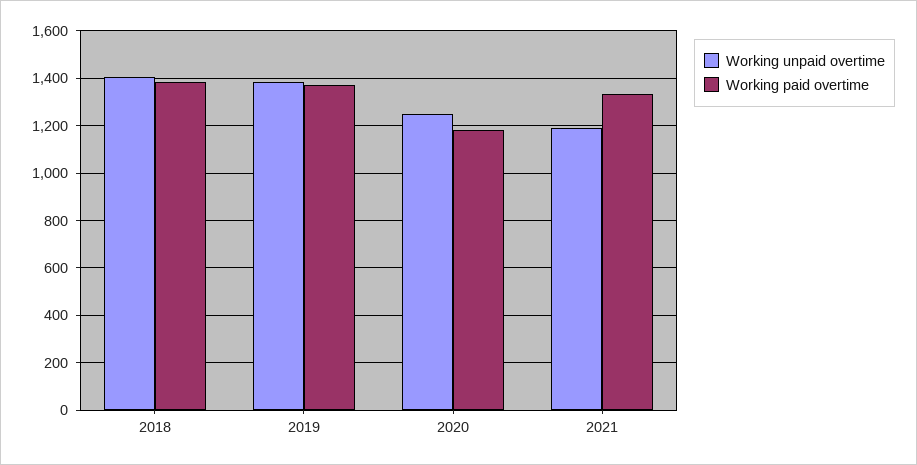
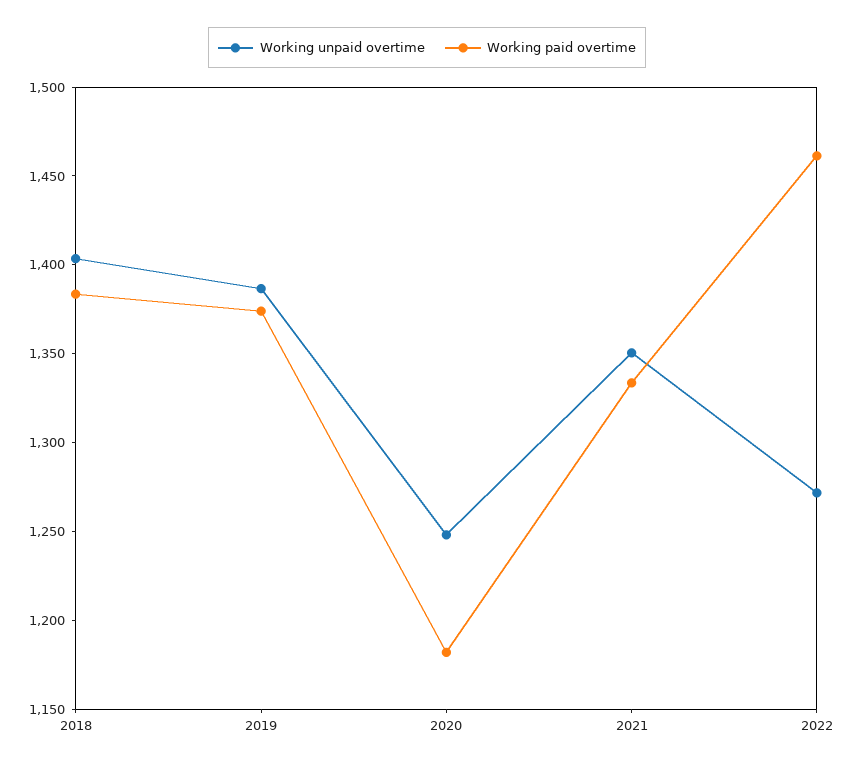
Working unpaid overtime, 2021: 1200 -> 1350
Working unpaid overtime, 2022: none -> 1270
Working paid overtime, 2022: none -> 1460

